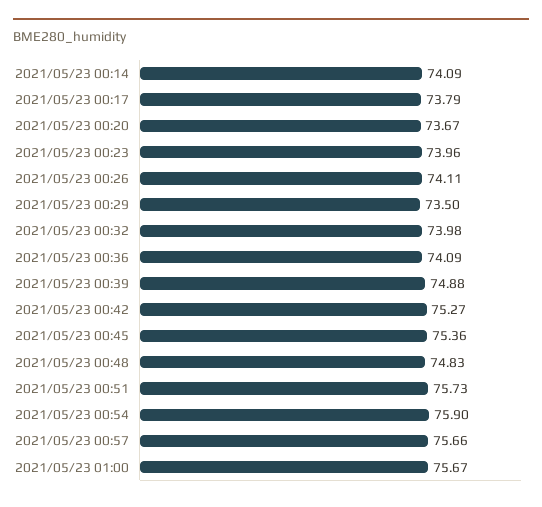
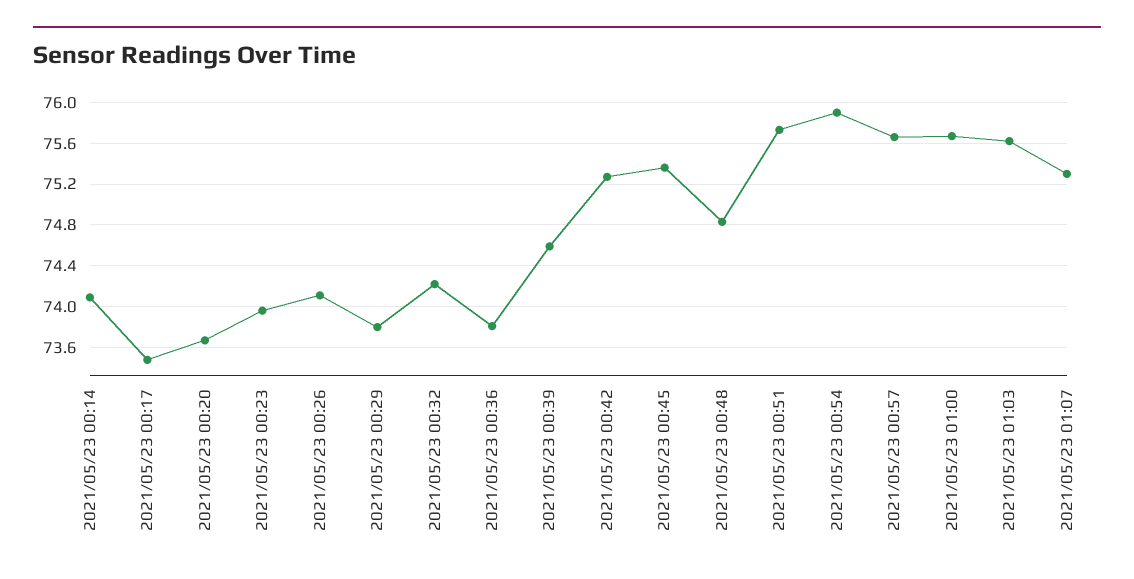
2021/05/23 00:17: 73.79 -> 73.5
2021/05/23 00:29: 73.5 -> 73.8
2021/05/23 00:32: 73.98 -> 74.2
2021/05/23 00:36: 74.09 -> 73.8
2021/05/23 00:39: 74.88 -> 74.6
2021/05/23 01:03: none -> 75.6
2021/05/23 01:07: none -> 75.3

